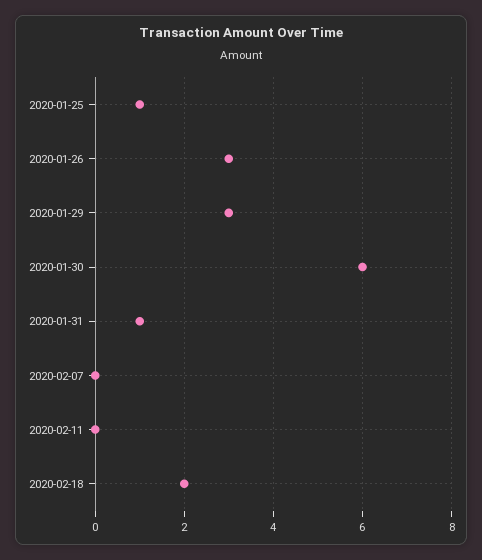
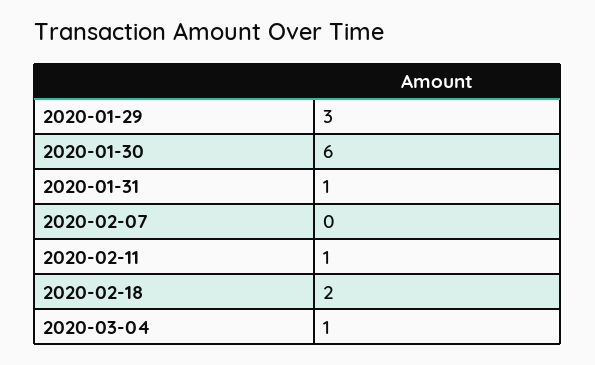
2020-01-25: 1 -> none
2020-01-26: 3 -> none
2020-02-11: 0 -> 1
2020-03-04: none -> 1

